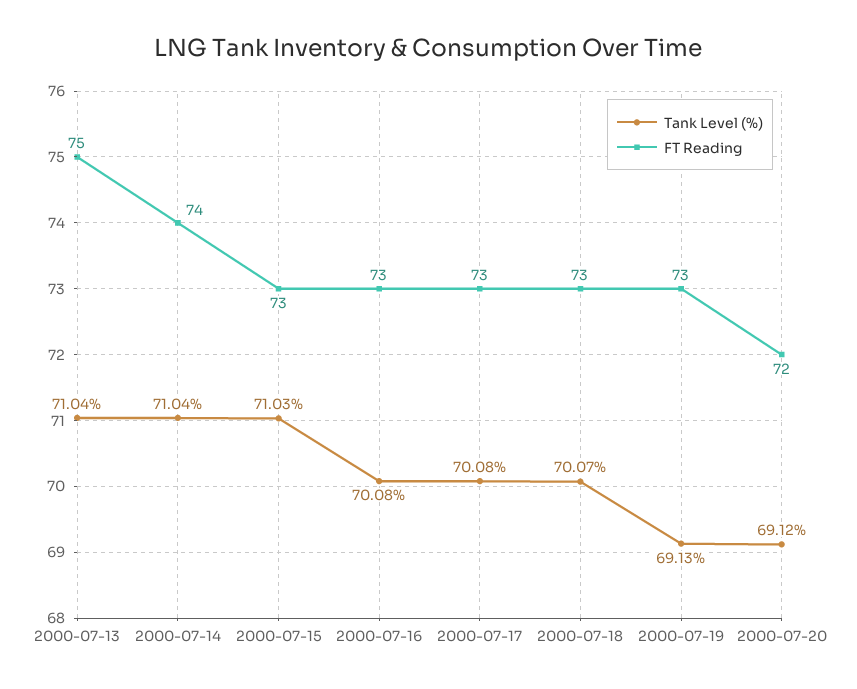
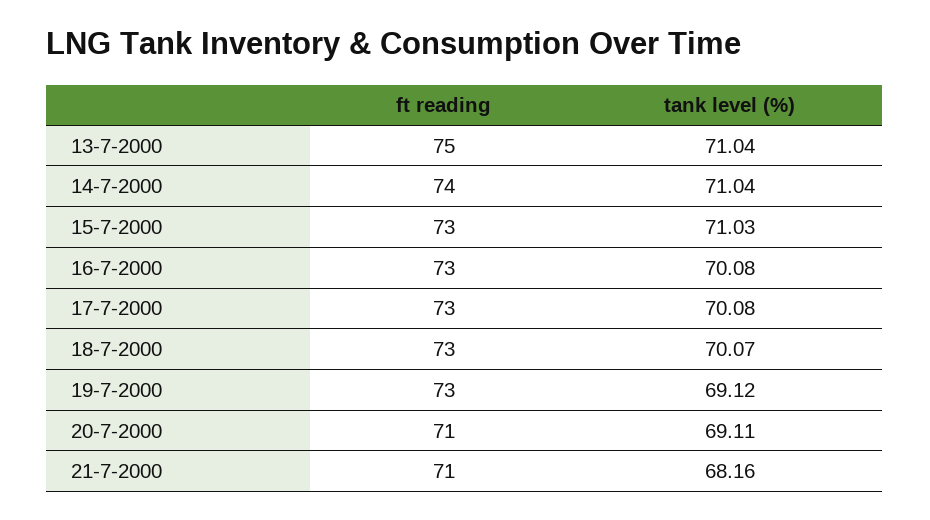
Tank Level (%), 2000-07-19: 69.13 -> 69.12
Tank Level (%), 2000-07-20: 69.12 -> 69.11
FT Reading, 2000-07-20: 72 -> 71
FT Reading, 21-7-2000: none -> 71
Tank Level (%), 21-7-2000: none -> 68.16

